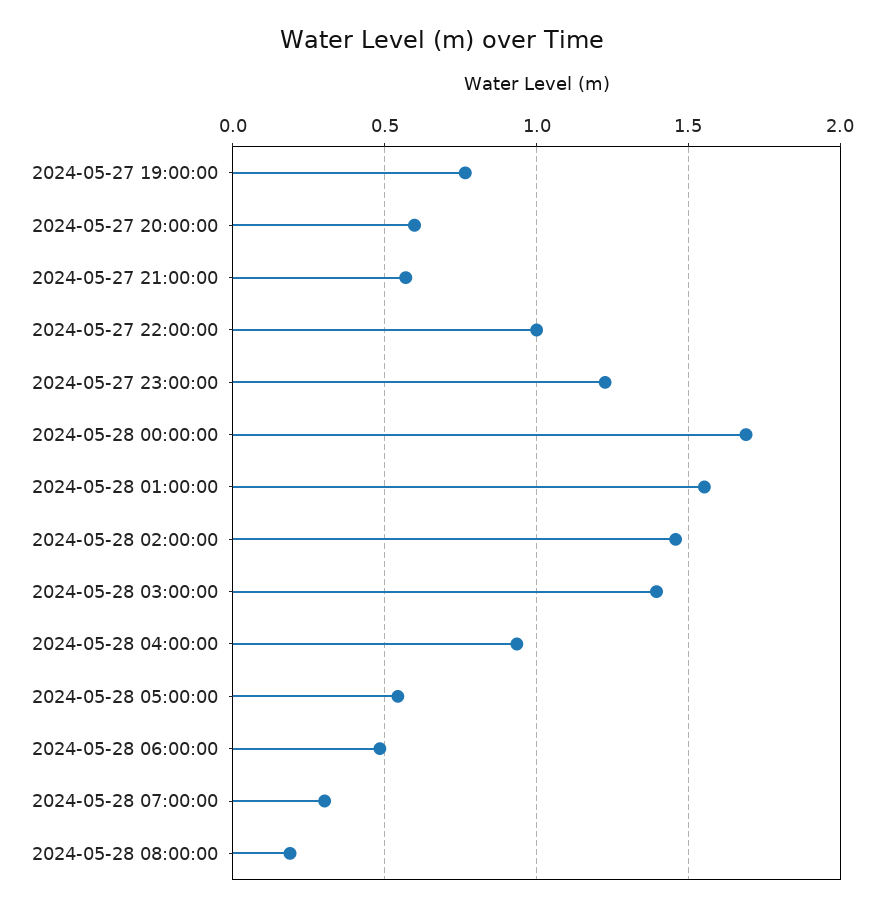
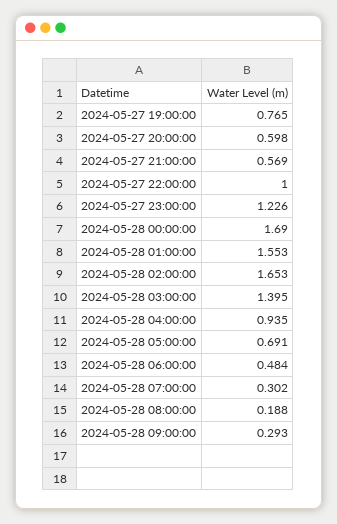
2024-05-28 02:00:00: 1.45 -> 1.653
2024-05-28 05:00:00: 0.55 -> 0.691
2024-05-28 09:00:00: none -> 0.293

